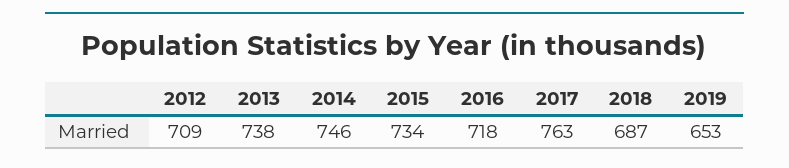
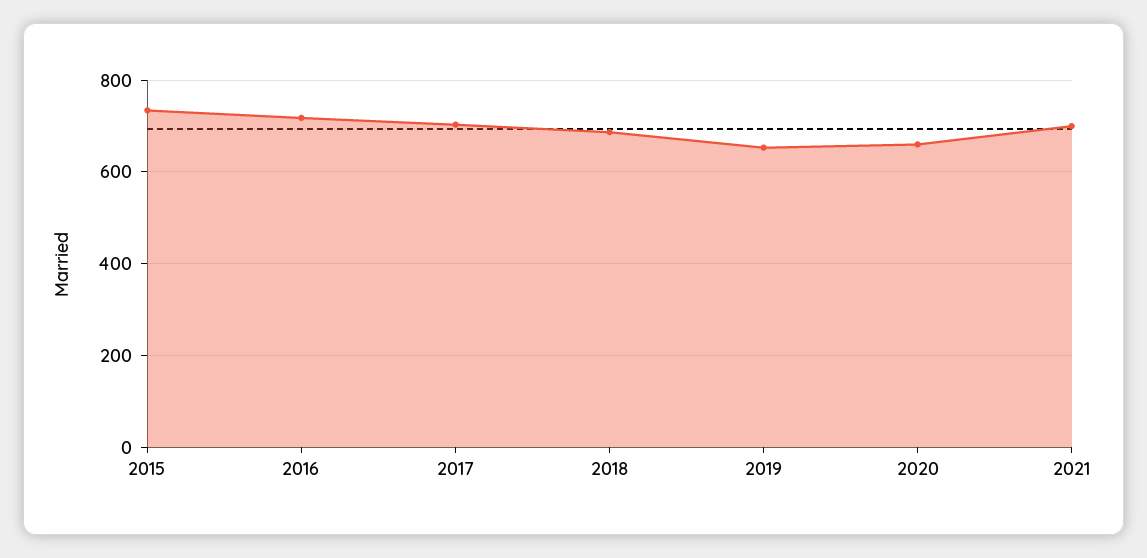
2012: 709 -> none
2013: 738 -> none
2014: 746 -> none
2017: 763 -> 700
2020: none -> 660
2021: none -> 700

